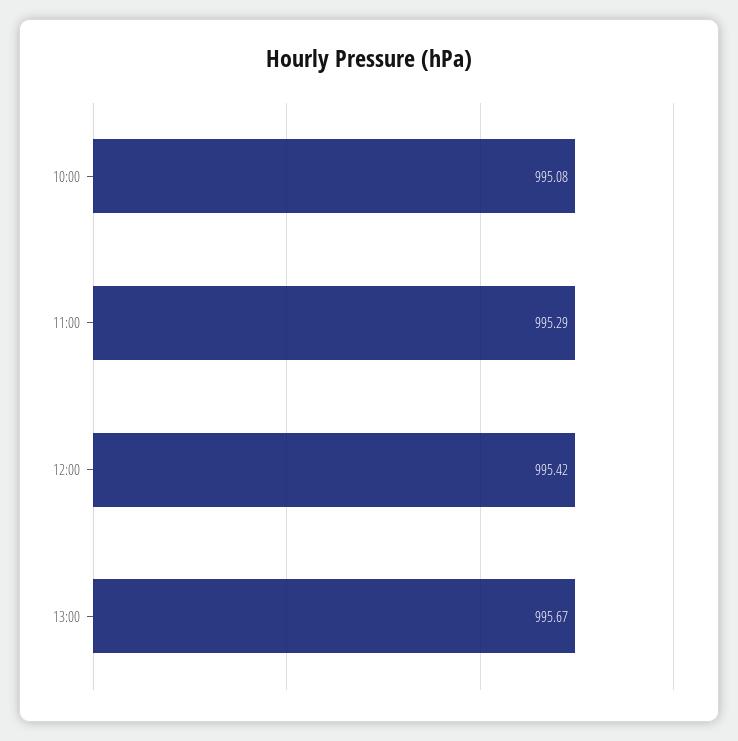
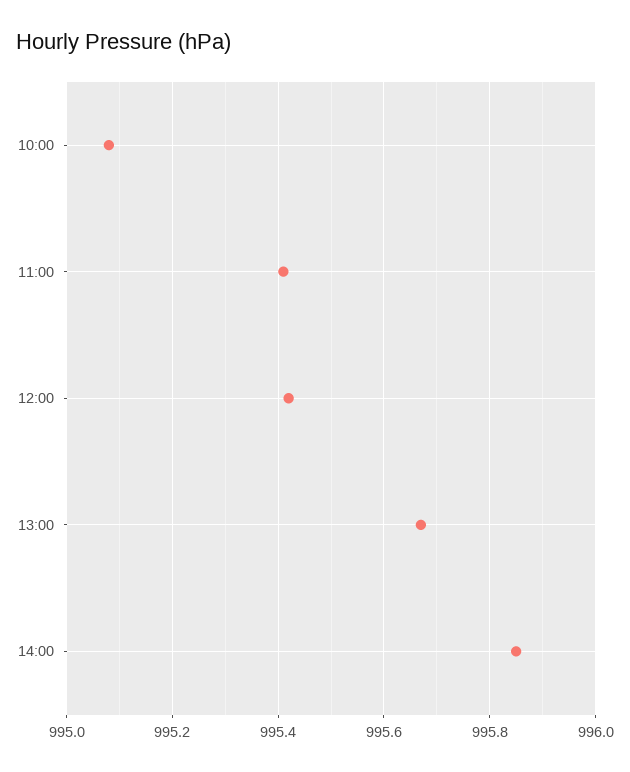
11:00: 995.29 -> 995.4
14:00: none -> 995.85

